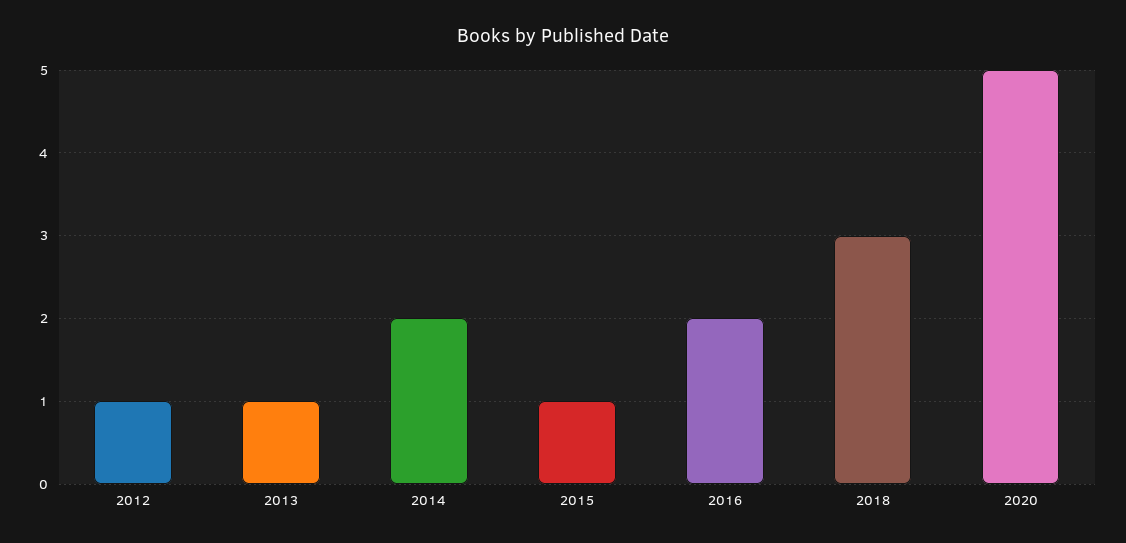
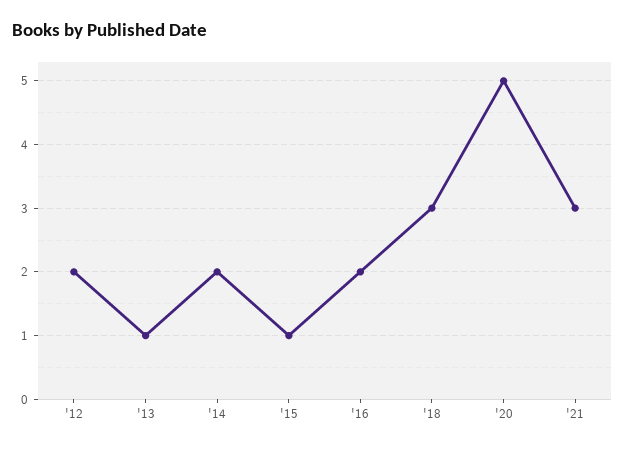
2012: 1 -> 2
'21: none -> 3

